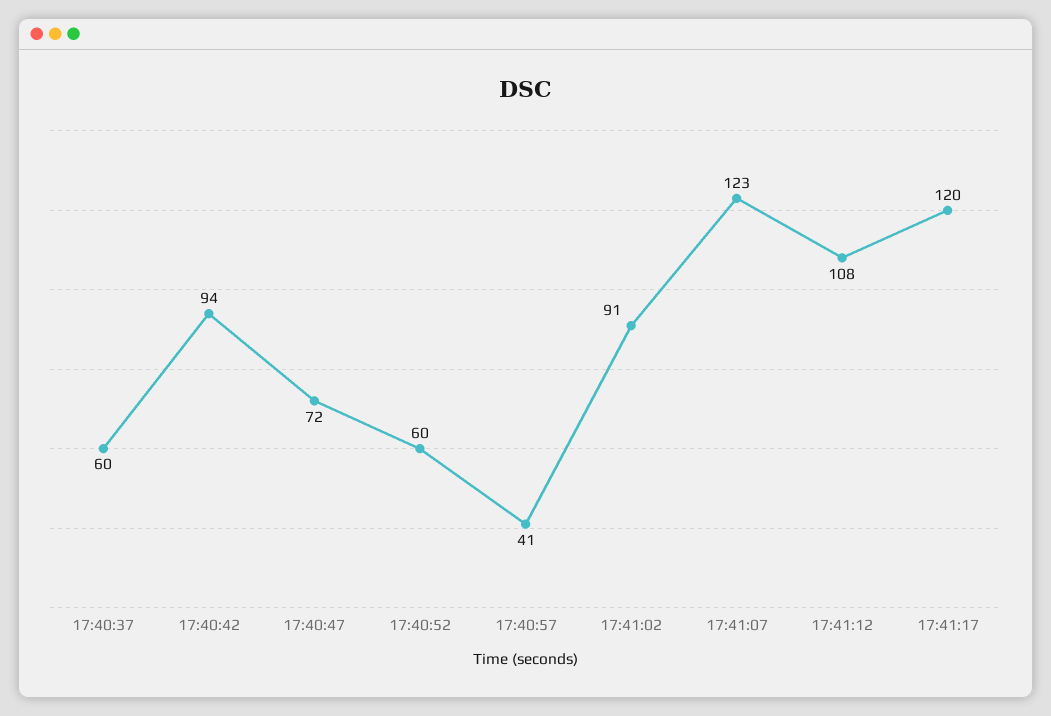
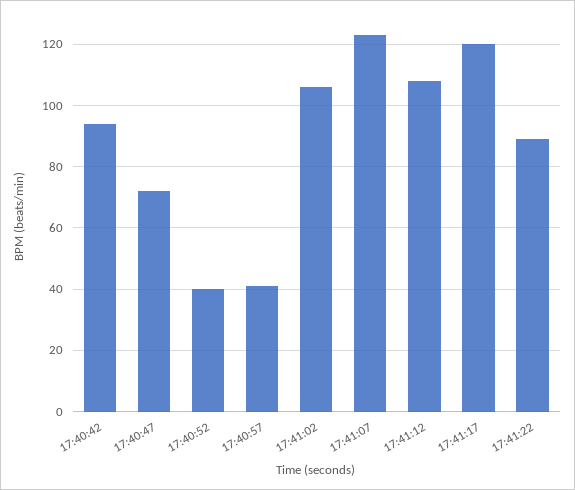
17:40:37: 60 -> none
17:40:52: 60 -> 40
17:41:02: 91 -> 105
17:41:22: none -> 90

